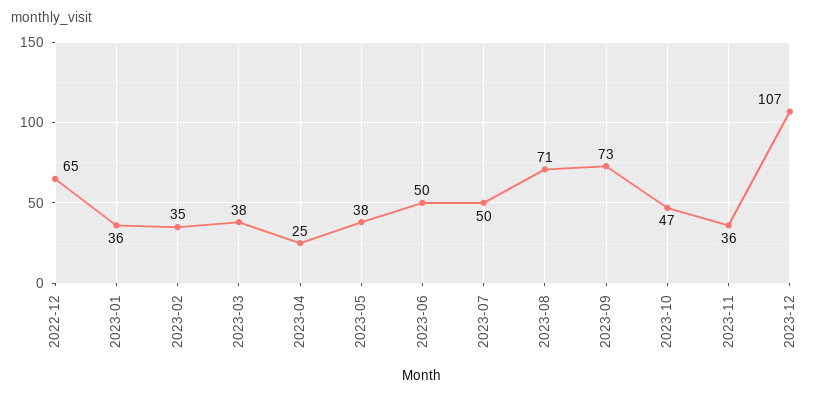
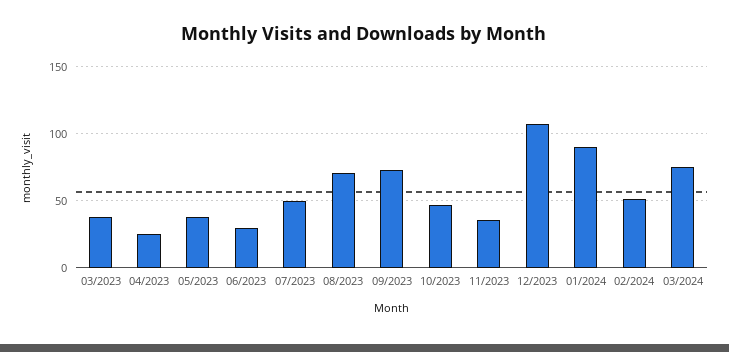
2022-12: 65 -> none
2023-01: 36 -> none
2023-02: 35 -> none
2023-06: 50 -> 30
01/2024: none -> 90
02/2024: none -> 50
03/2024: none -> 75

